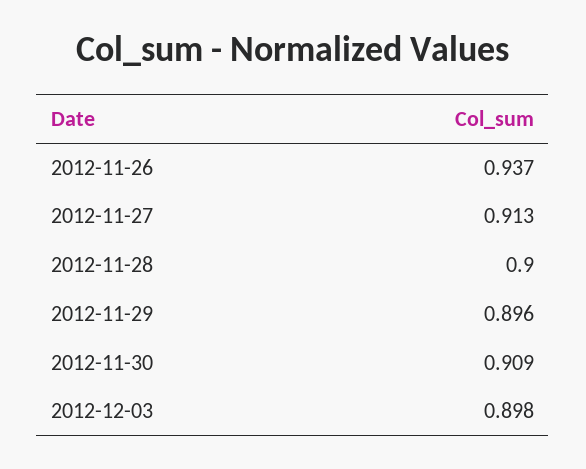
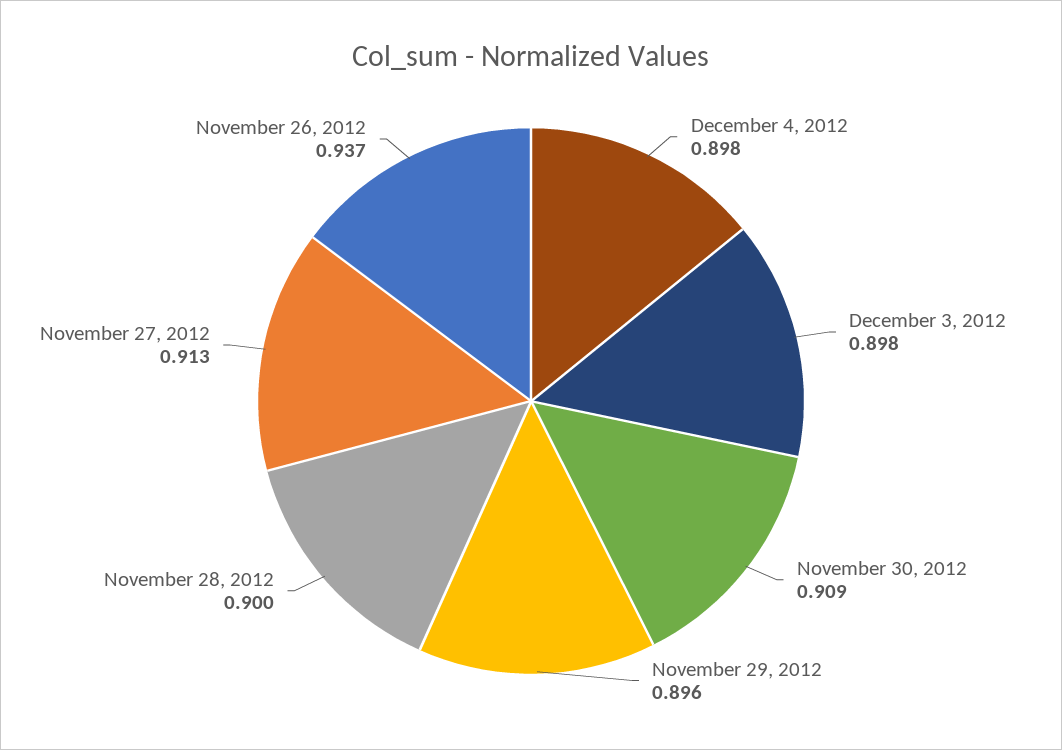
December 4, 2012: none -> 0.898

